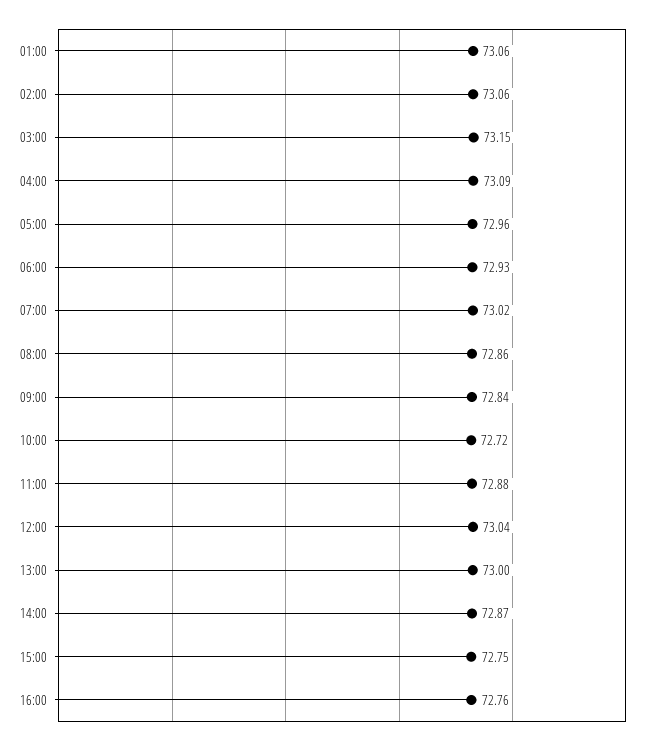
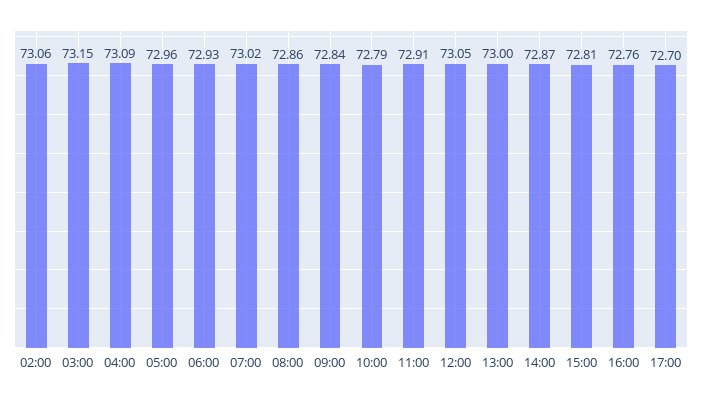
01:00: 73.06 -> none
10:00: 72.72 -> 72.79
11:00: 72.88 -> 72.91
12:00: 73.04 -> 73.05
15:00: 72.75 -> 72.81
17:00: none -> 72.7

